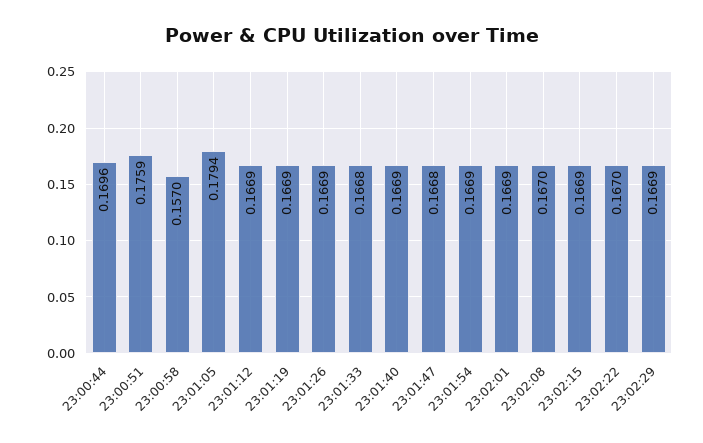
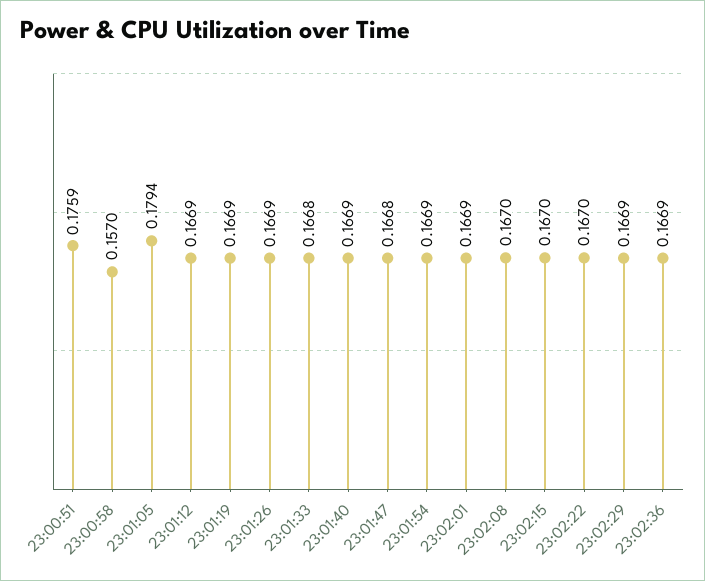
23:00:44: 0.1696 -> none
23:02:15: 0.1669 -> 0.167
23:02:36: none -> 0.1669

